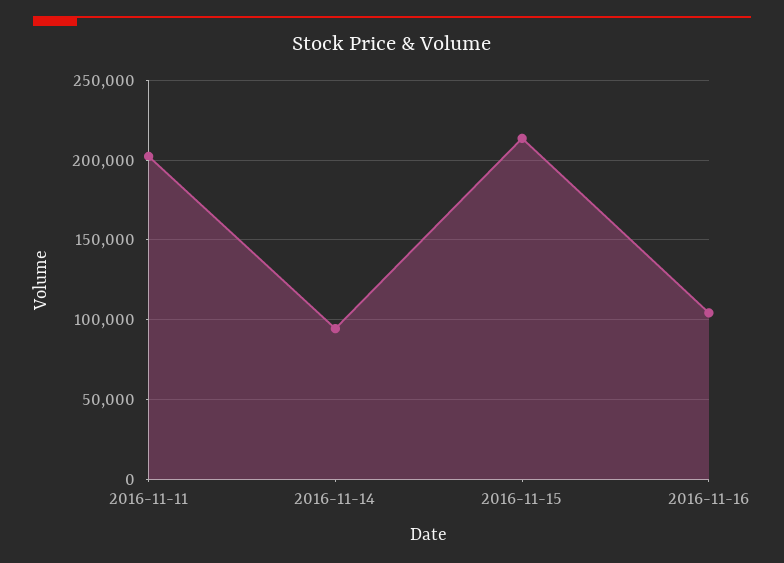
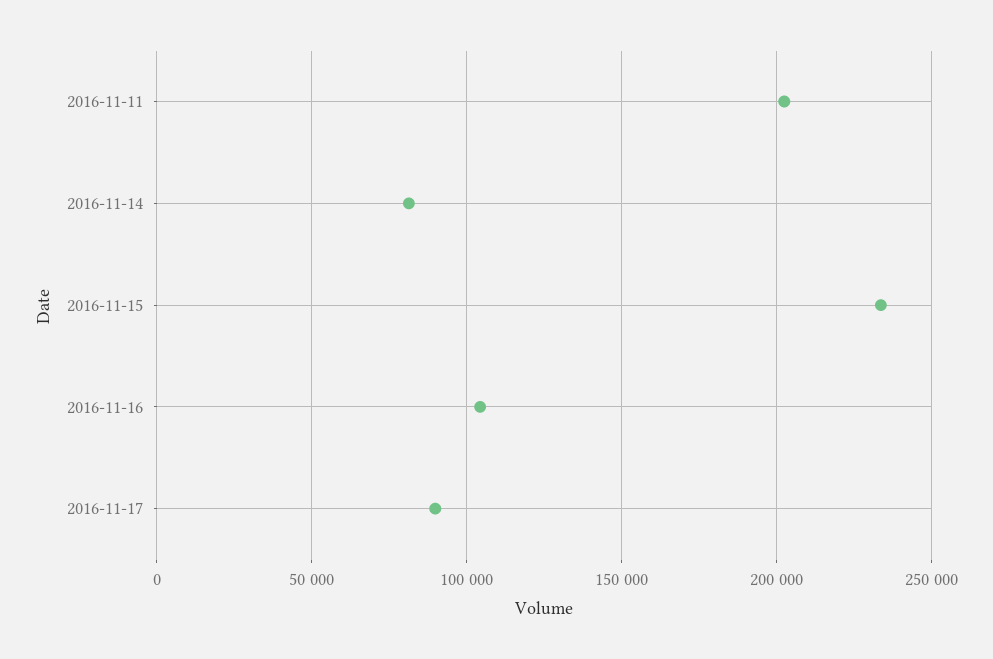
2016-11-14: 95000 -> 80000
2016-11-15: 215000 -> 235000
2016-11-17: none -> 90000

